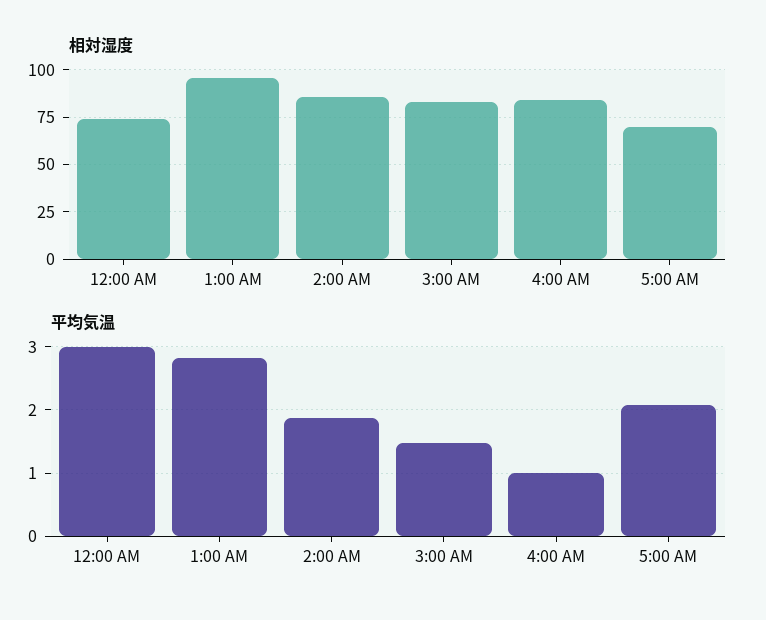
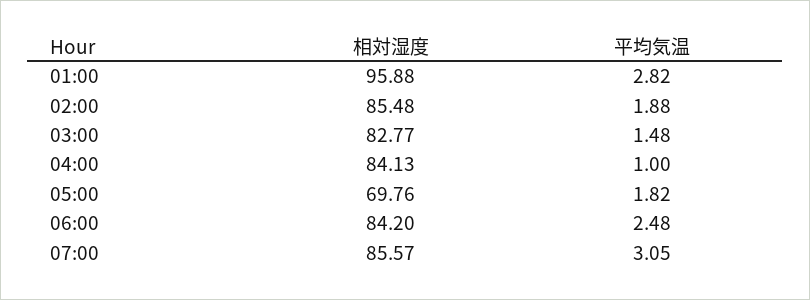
相対湿度, 12:00 AM: 75 -> none
平均気温, 12:00 AM: 3 -> none
平均気温, 5:00 AM: 2.1 -> 1.82
相対湿度, 06:00: none -> 84.2
平均気温, 06:00: none -> 2.48
相対湿度, 07:00: none -> 85.57
平均気温, 07:00: none -> 3.05

